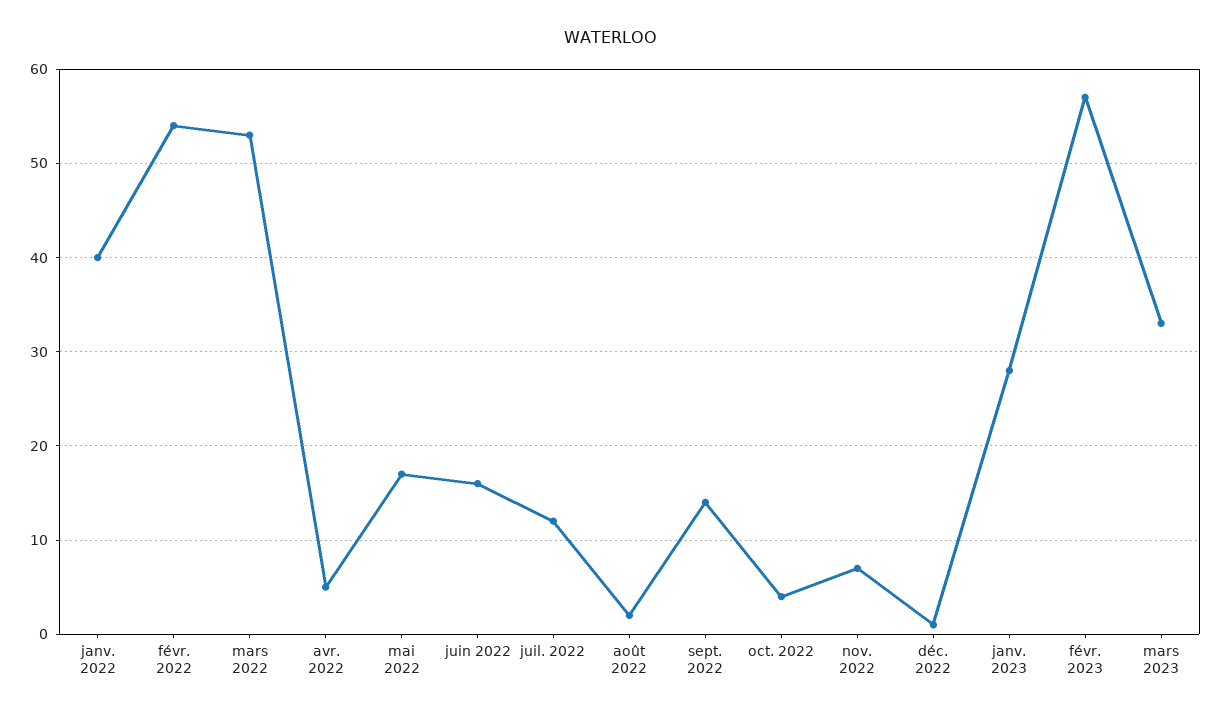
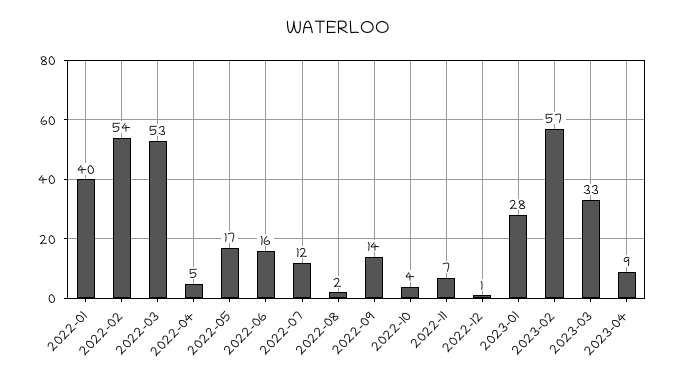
2023-04: none -> 9

